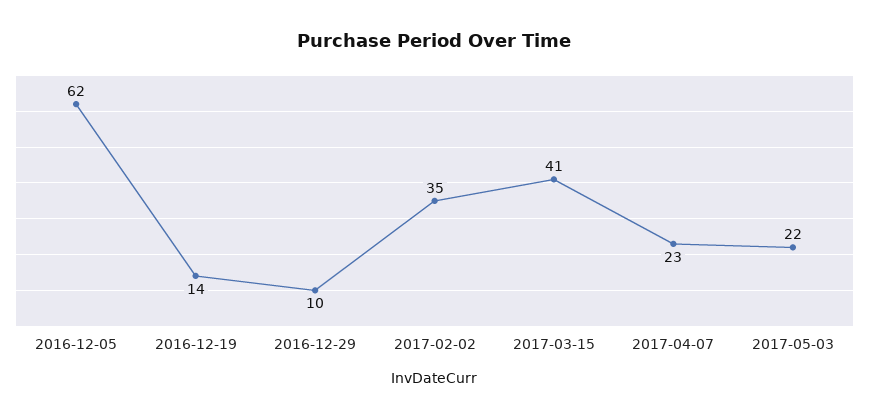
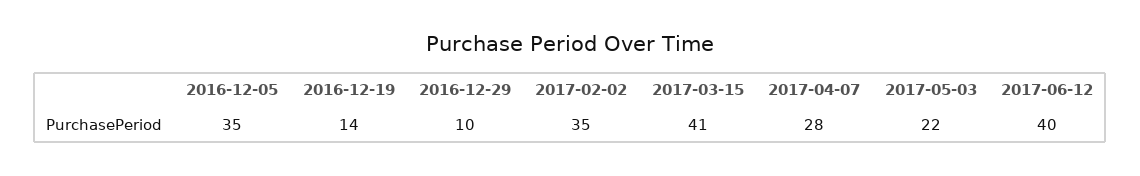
2016-12-05: 62 -> 35
2017-04-07: 23 -> 28
2017-06-12: none -> 40

